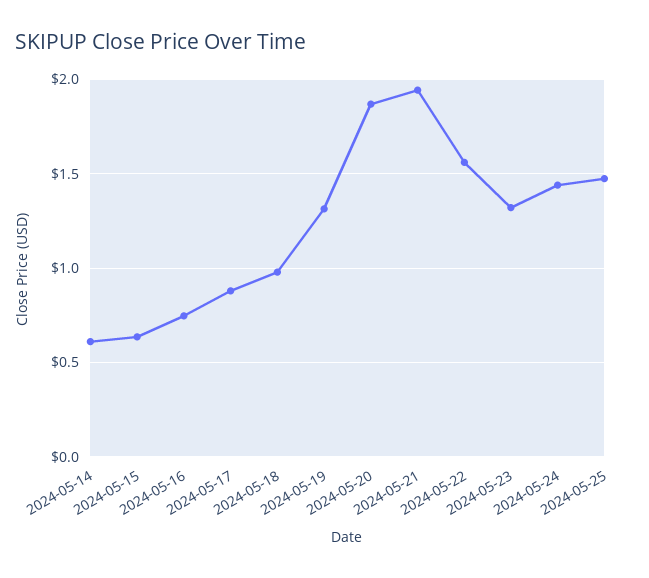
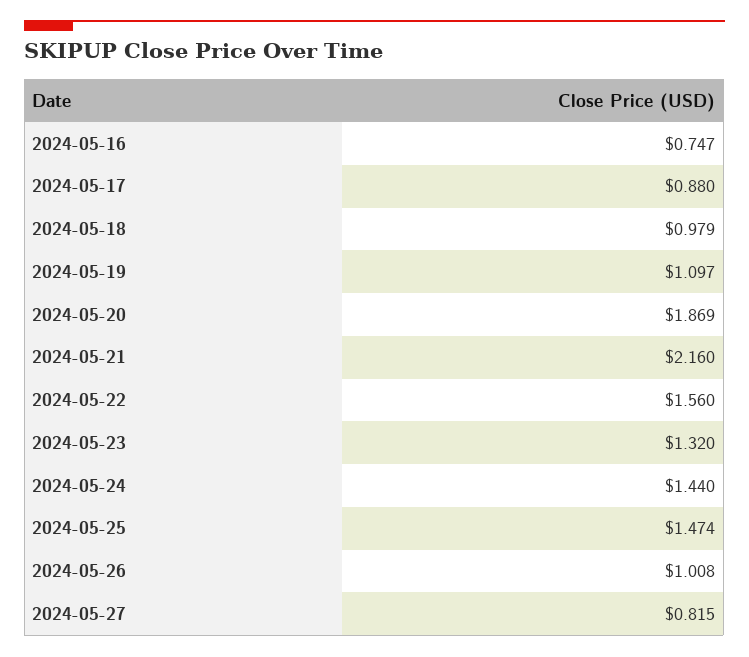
2024-05-14: 0.6 -> none
2024-05-15: 0.65 -> none
2024-05-19: 1.3 -> 1.097
2024-05-21: 1.95 -> 2.16
2024-05-26: none -> 1.008
2024-05-27: none -> 0.815

